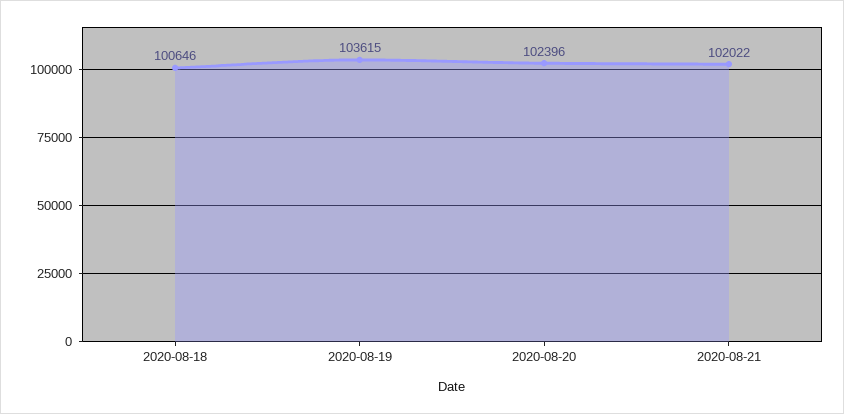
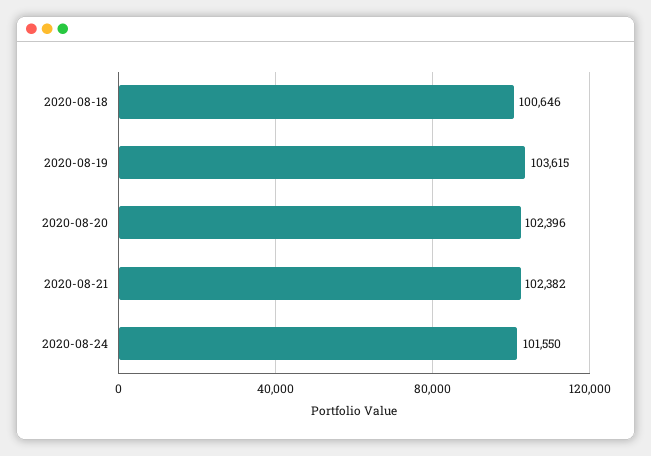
2020-08-21: 102022 -> 102382
2020-08-24: none -> 101550

